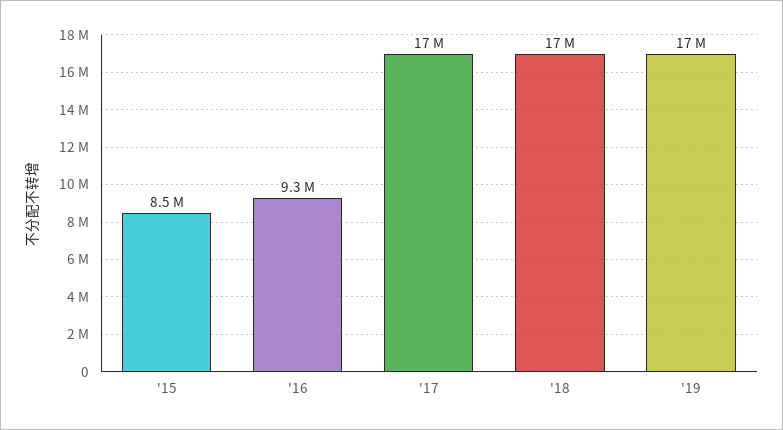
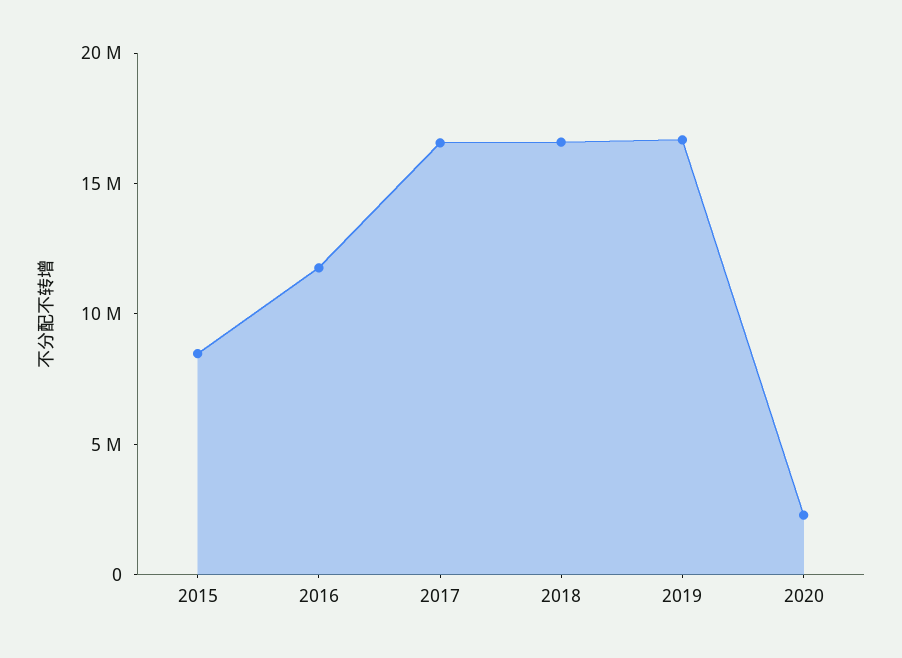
'16: 9300000 -> 12000000
2020: none -> 2000000

